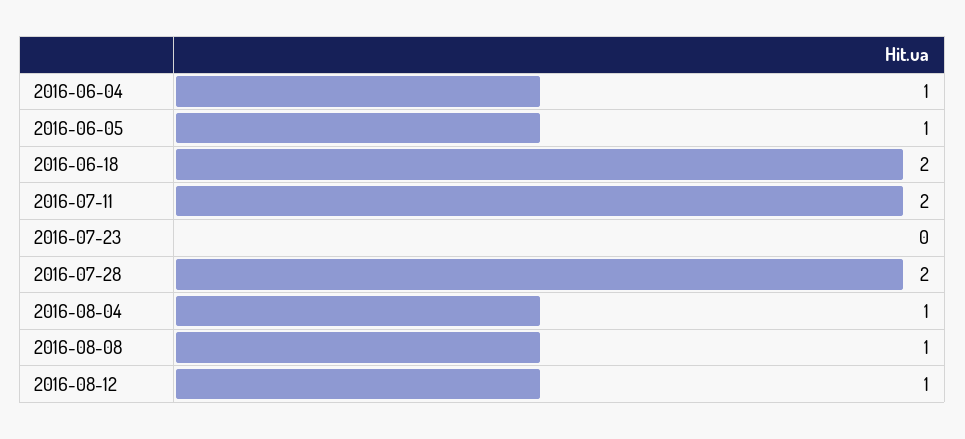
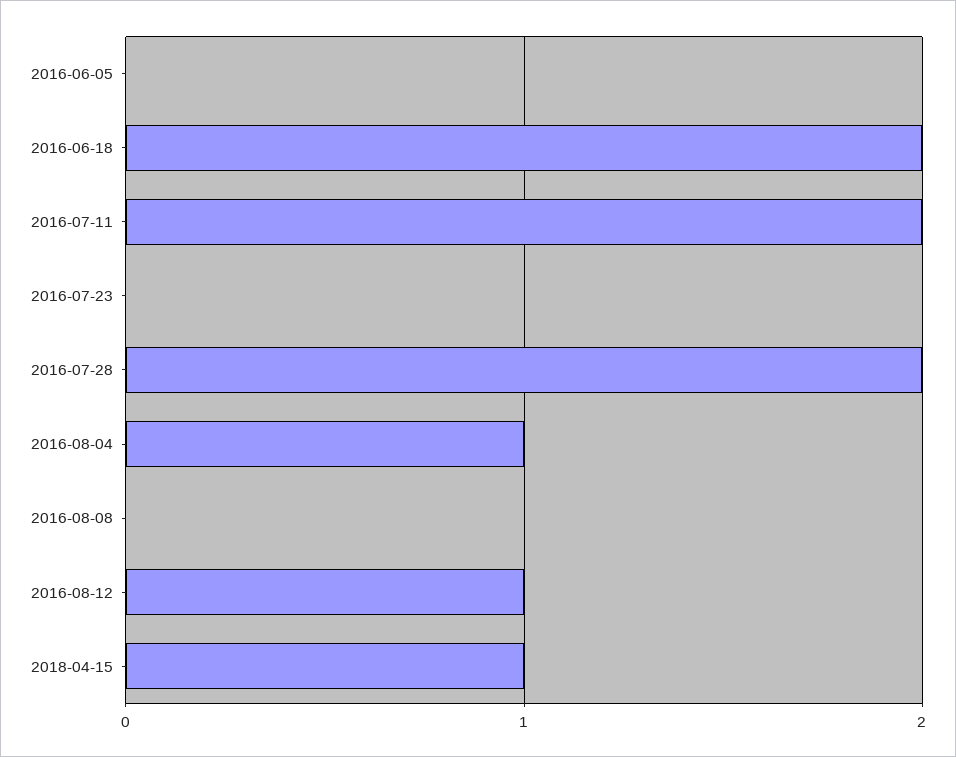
2016-06-04: 1 -> none
2016-06-05: 1 -> 0
2016-08-08: 1 -> 0
2018-04-15: none -> 1

